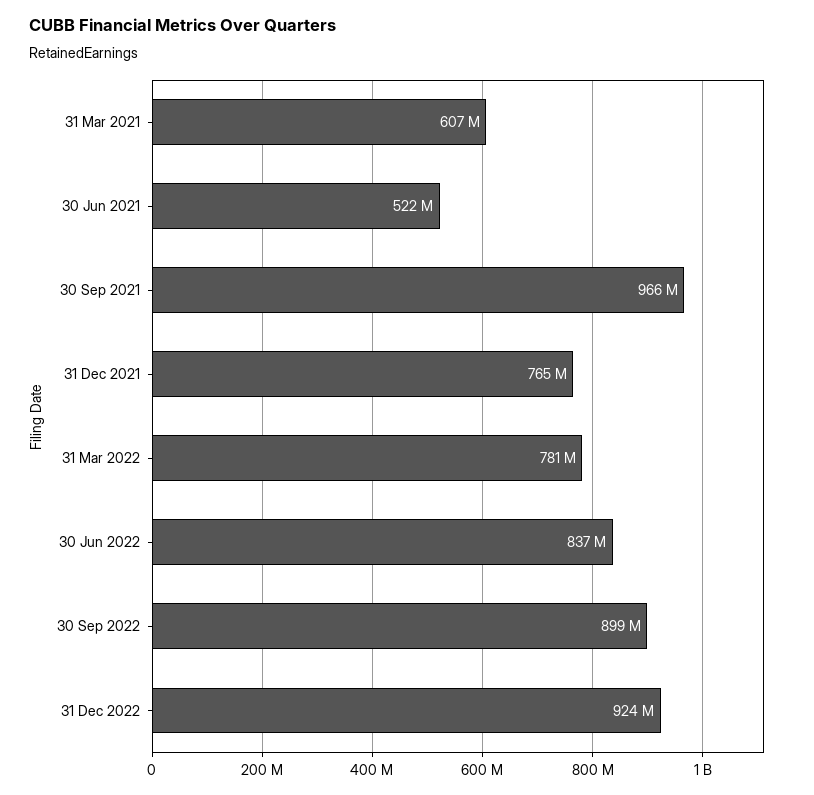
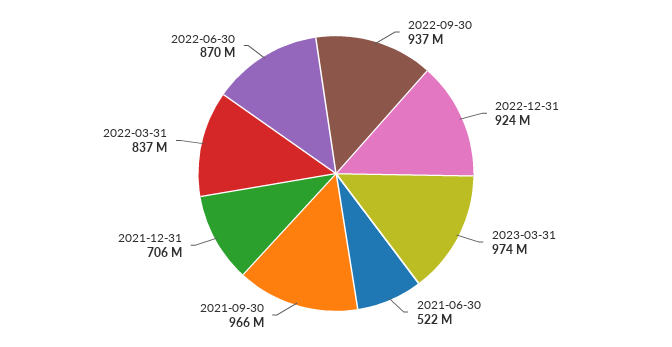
31 Mar 2021: 607000000 -> none
31 Dec 2021: 765000000 -> 706000000
31 Mar 2022: 781000000 -> 837000000
30 Jun 2022: 837000000 -> 870000000
30 Sep 2022: 899000000 -> 937000000
2023-03-31: none -> 974000000

